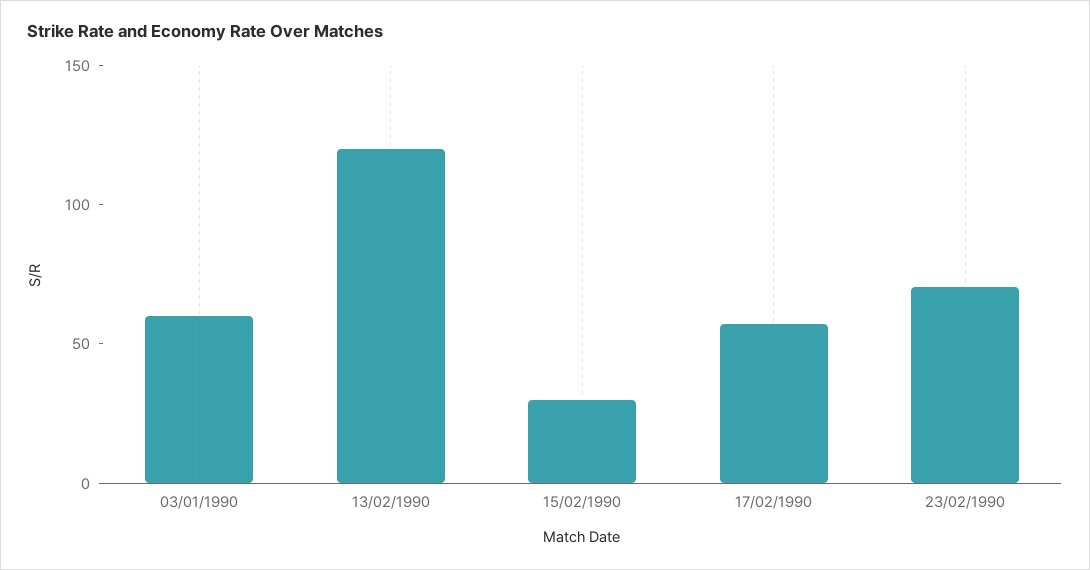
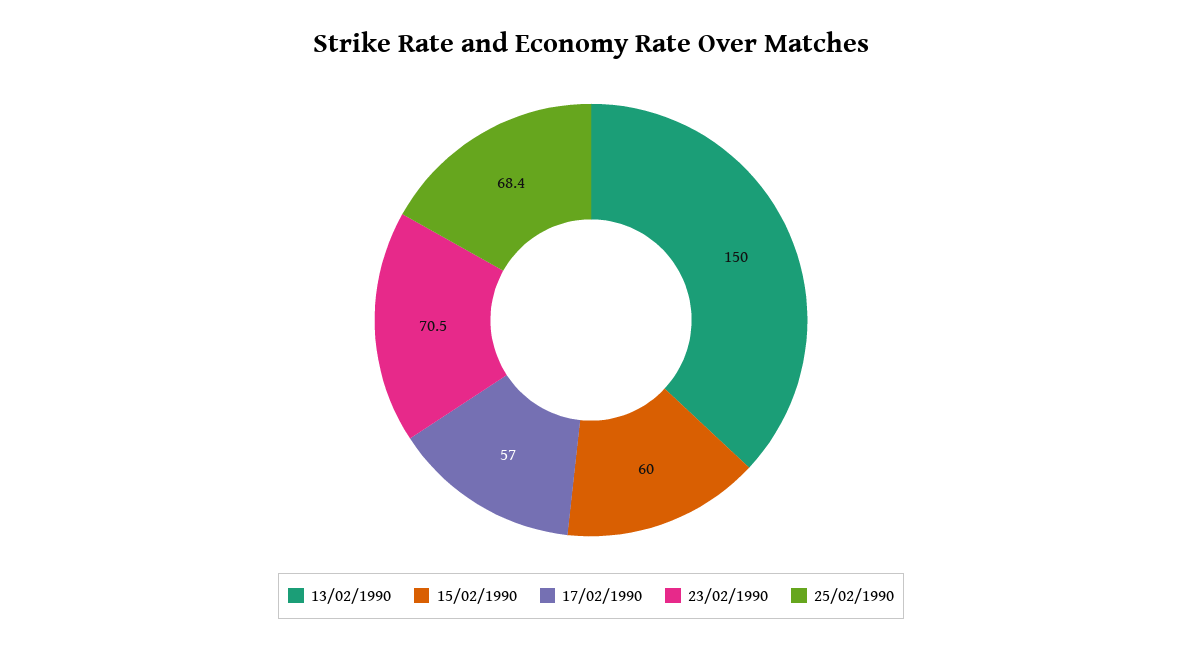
03/01/1990: 60 -> none
13/02/1990: 120 -> 150
15/02/1990: 30 -> 60
25/02/1990: none -> 68.4

